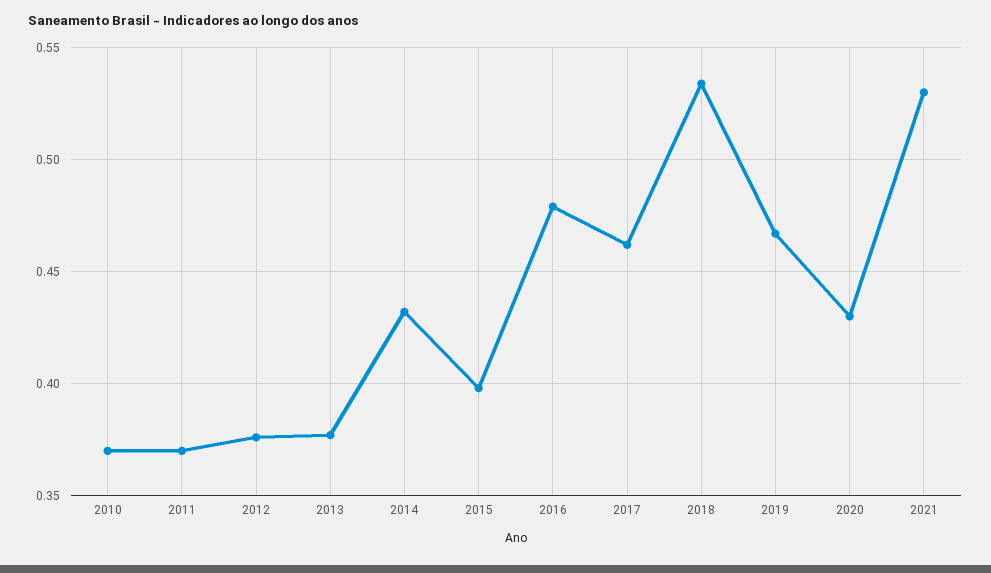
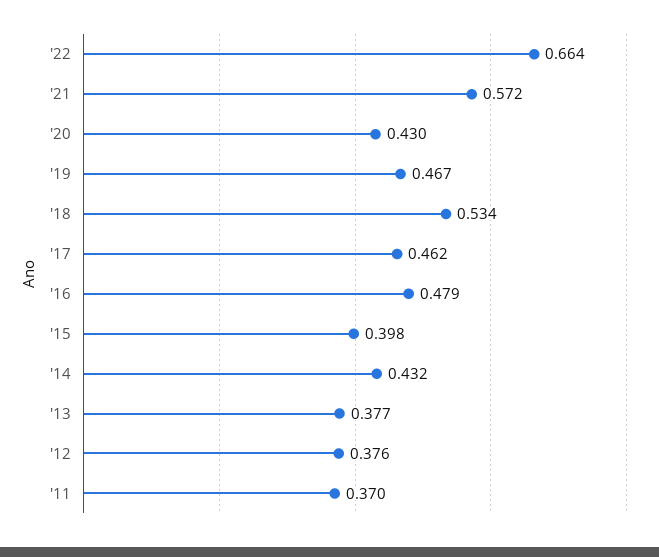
2010: 0.37 -> none
2021: 0.53 -> 0.572
'22: none -> 0.664

